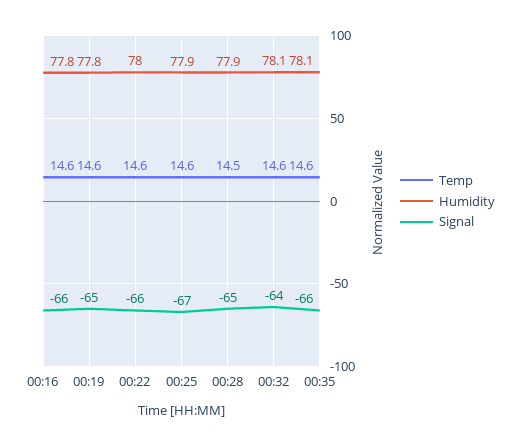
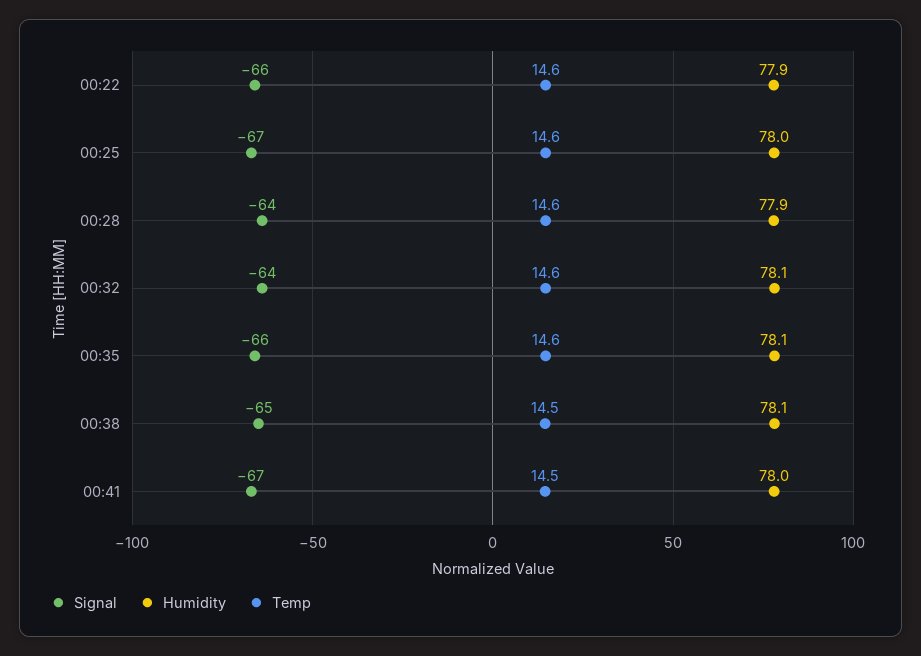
Temp, 00:16: 14.6 -> none
Humidity, 00:16: 77.8 -> none
Signal, 00:16: -66 -> none
Temp, 00:19: 14.6 -> none
Humidity, 00:19: 77.8 -> none
Signal, 00:19: -65 -> none
Humidity, 00:22: 78 -> 77.9
Humidity, 00:25: 77.9 -> 78
Temp, 00:28: 14.5 -> 14.6
Signal, 00:28: -65 -> -64
Signal, 00:38: none -> -65
Humidity, 00:38: none -> 78.1
Temp, 00:38: none -> 14.5
Signal, 00:41: none -> -67
Humidity, 00:41: none -> 78
Temp, 00:41: none -> 14.5

